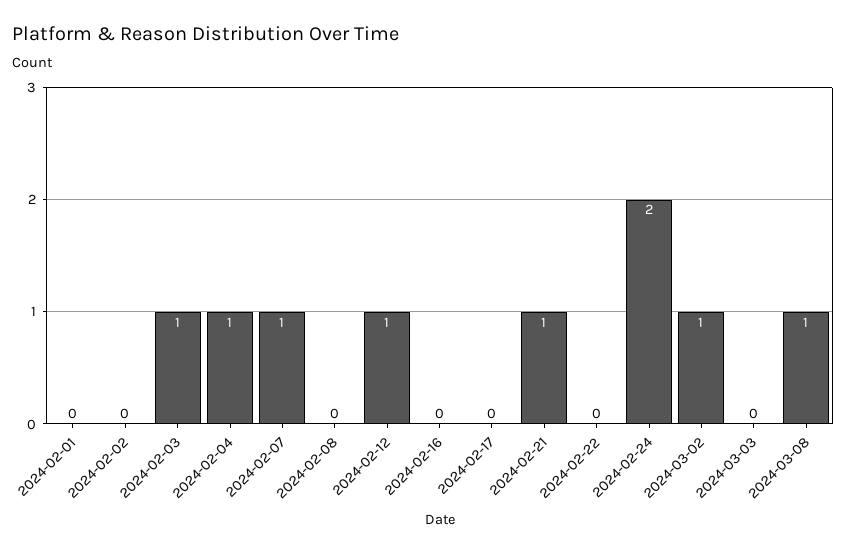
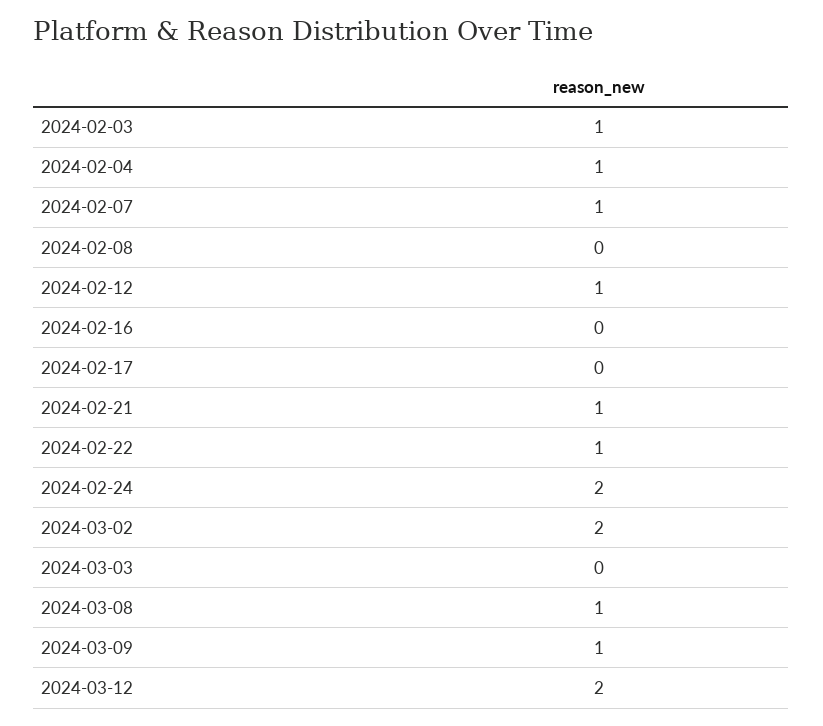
2024-02-01: 0 -> none
2024-02-02: 0 -> none
2024-02-22: 0 -> 1
2024-03-02: 1 -> 2
2024-03-09: none -> 1
2024-03-12: none -> 2

